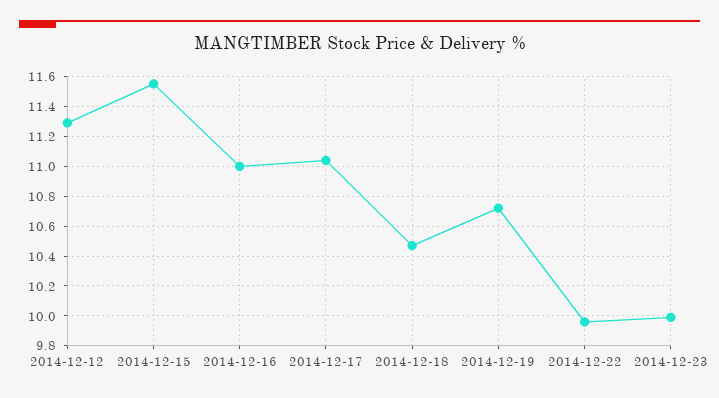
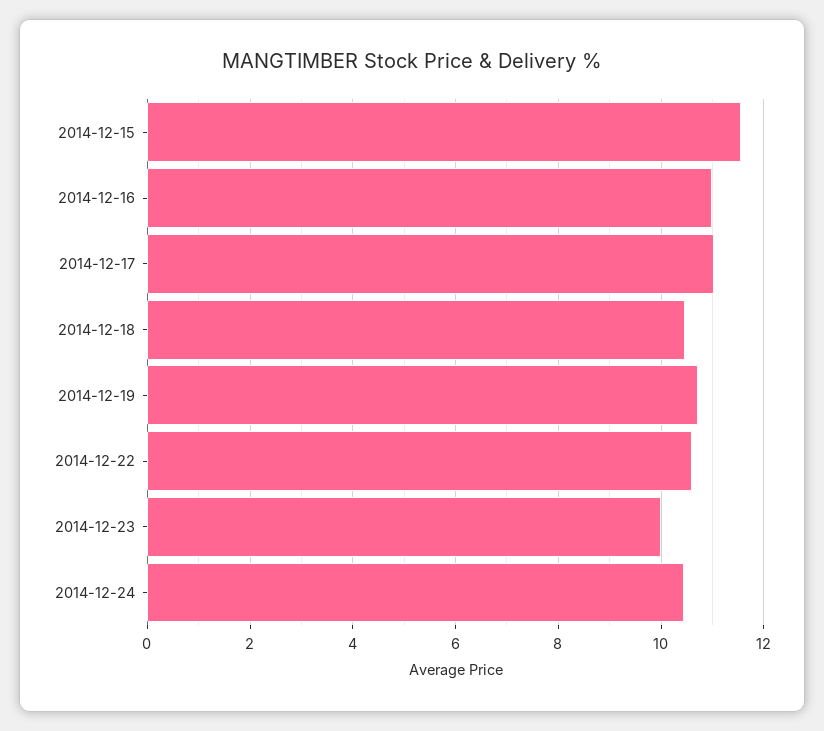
2014-12-12: 11.3 -> none
2014-12-22: 9.95 -> 10.6
2014-12-24: none -> 10.4

